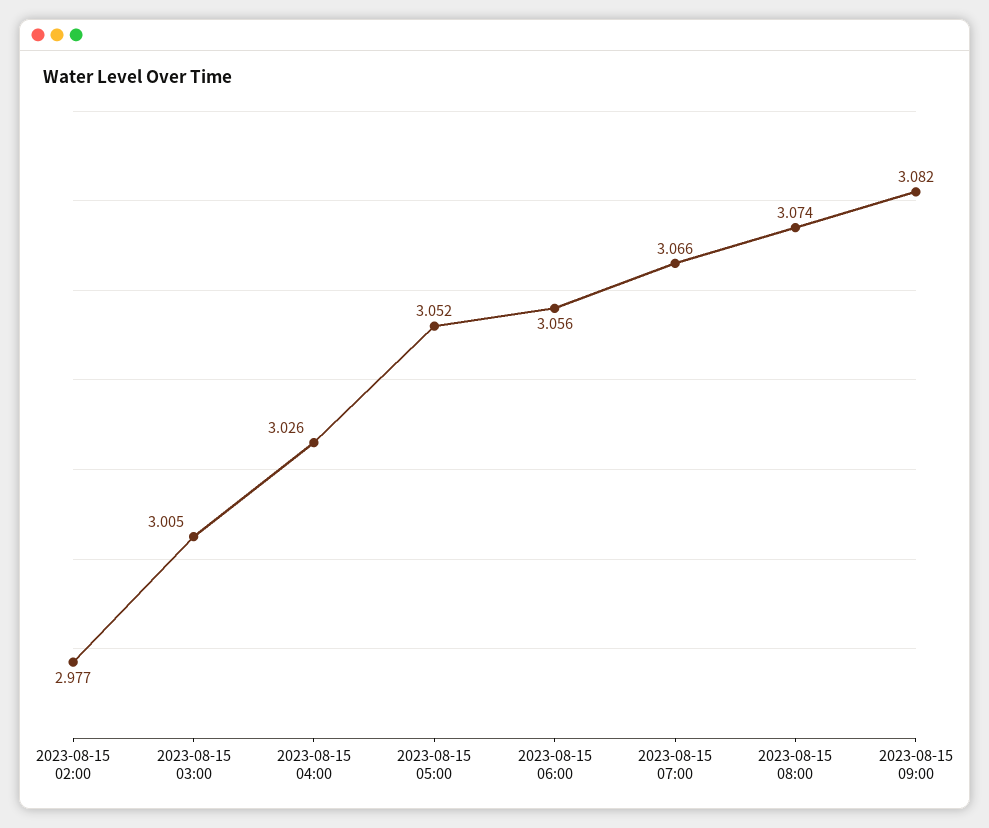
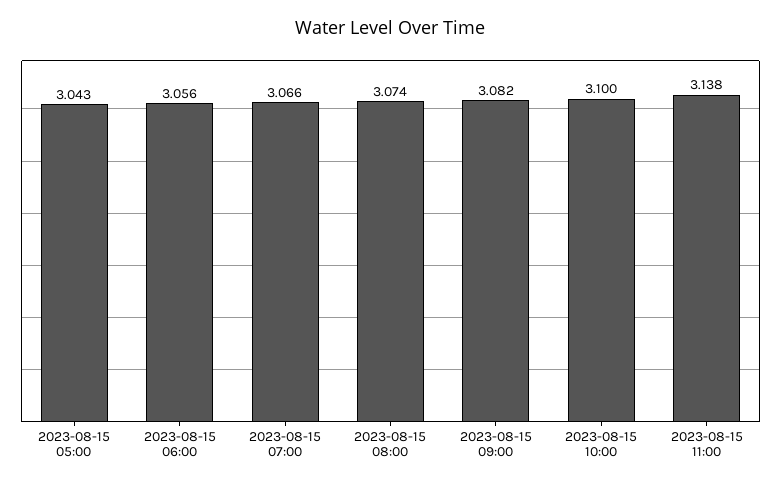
2023-08-15 02:00: 2.977 -> none
2023-08-15 03:00: 3.005 -> none
2023-08-15 04:00: 3.026 -> none
2023-08-15 05:00: 3.052 -> 3.043
2023-08-15 10:00: none -> 3.1
2023-08-15 11:00: none -> 3.138

